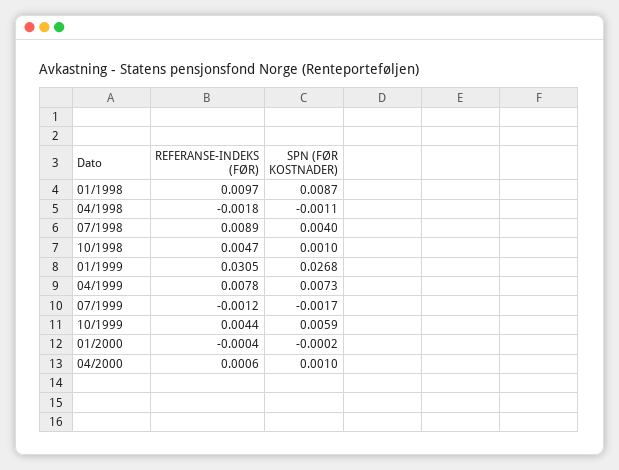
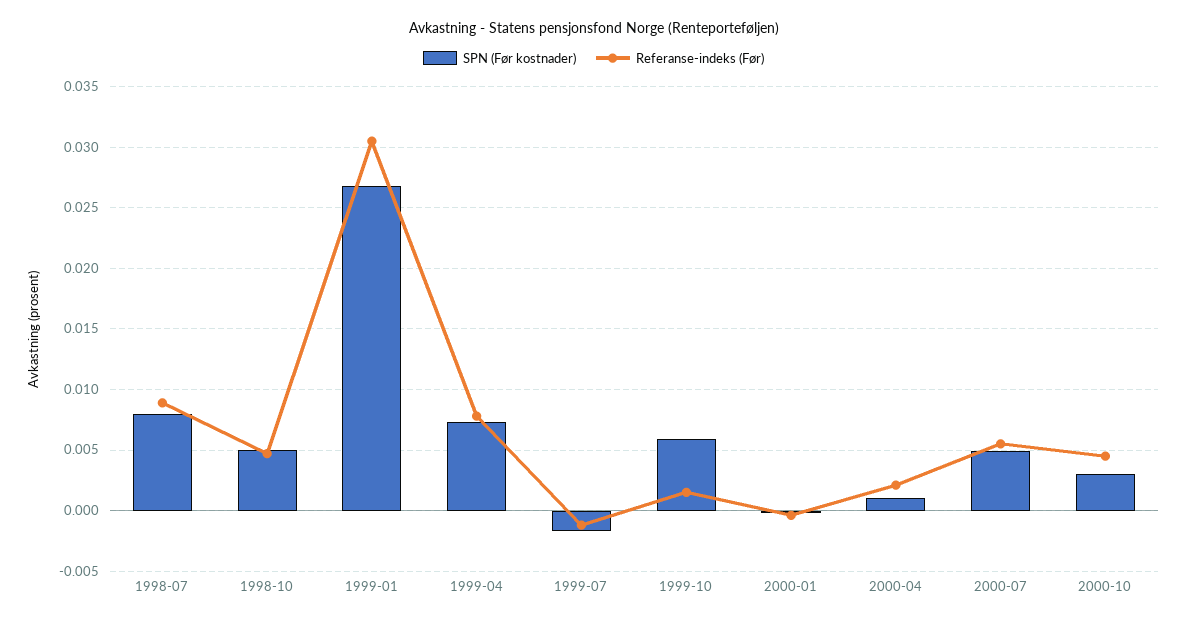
REFERANSE-INDEKS (FØR), 01/1998: 0.0097 -> none
SPN (FØR KOSTNADER), 01/1998: 0.0087 -> none
REFERANSE-INDEKS (FØR), 04/1998: -0.0018 -> none
SPN (FØR KOSTNADER), 04/1998: -0.0011 -> none
SPN (FØR KOSTNADER), 07/1998: 0.004 -> 0.008
SPN (FØR KOSTNADER), 10/1998: 0.001 -> 0.005
REFERANSE-INDEKS (FØR), 10/1999: 0.0044 -> 0.0015
REFERANSE-INDEKS (FØR), 04/2000: 0.0006 -> 0.002
SPN (FØR KOSTNADER), 2000-07: none -> 0.005
REFERANSE-INDEKS (FØR), 2000-07: none -> 0.0055
SPN (FØR KOSTNADER), 2000-10: none -> 0.003
REFERANSE-INDEKS (FØR), 2000-10: none -> 0.0045

